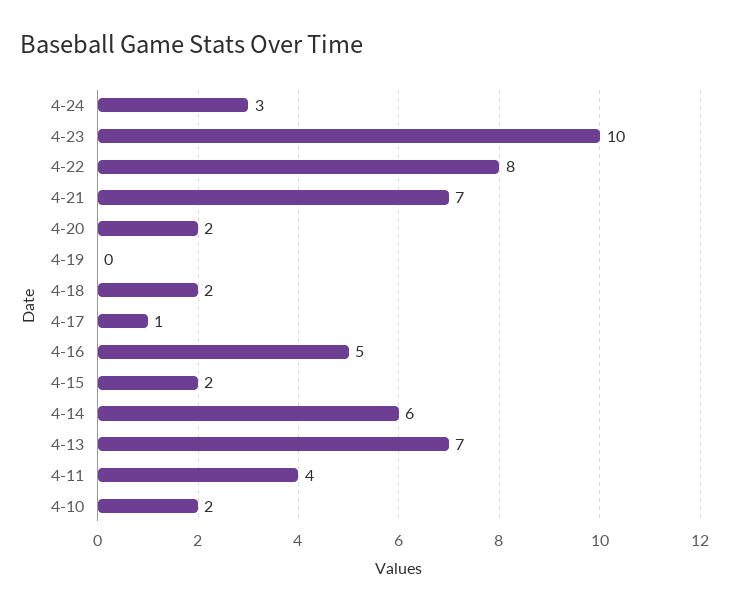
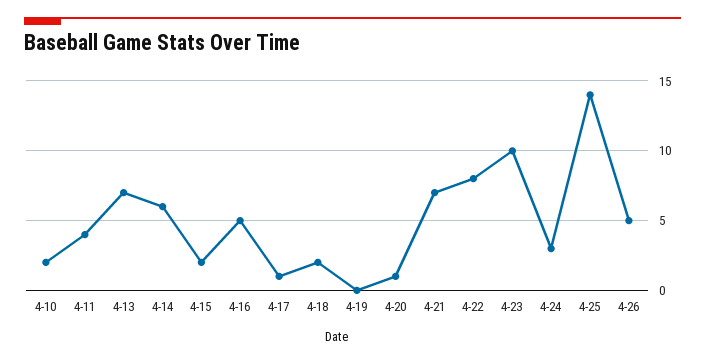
4-20: 2 -> 1
4-25: none -> 14
4-26: none -> 5

